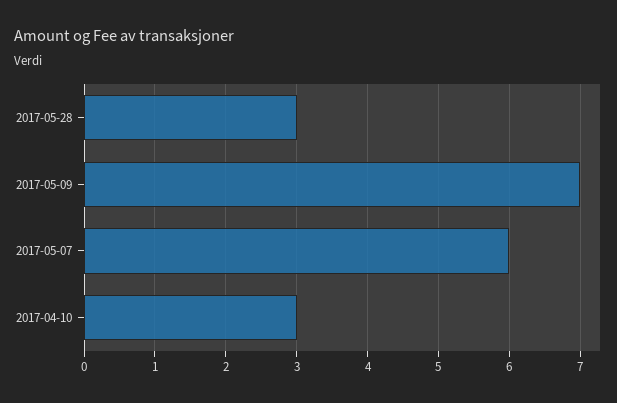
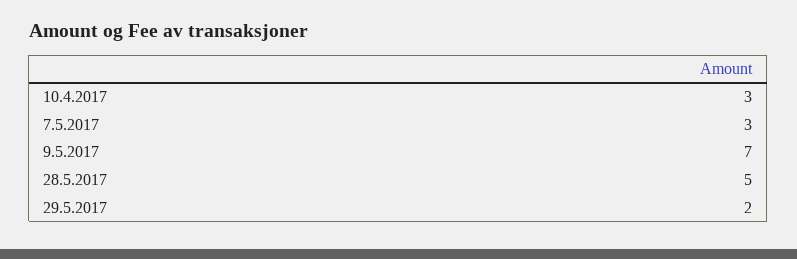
2017-05-28: 3 -> 5
2017-05-07: 6 -> 3
29.5.2017: none -> 2

